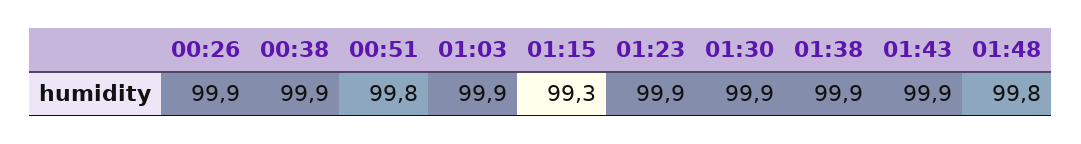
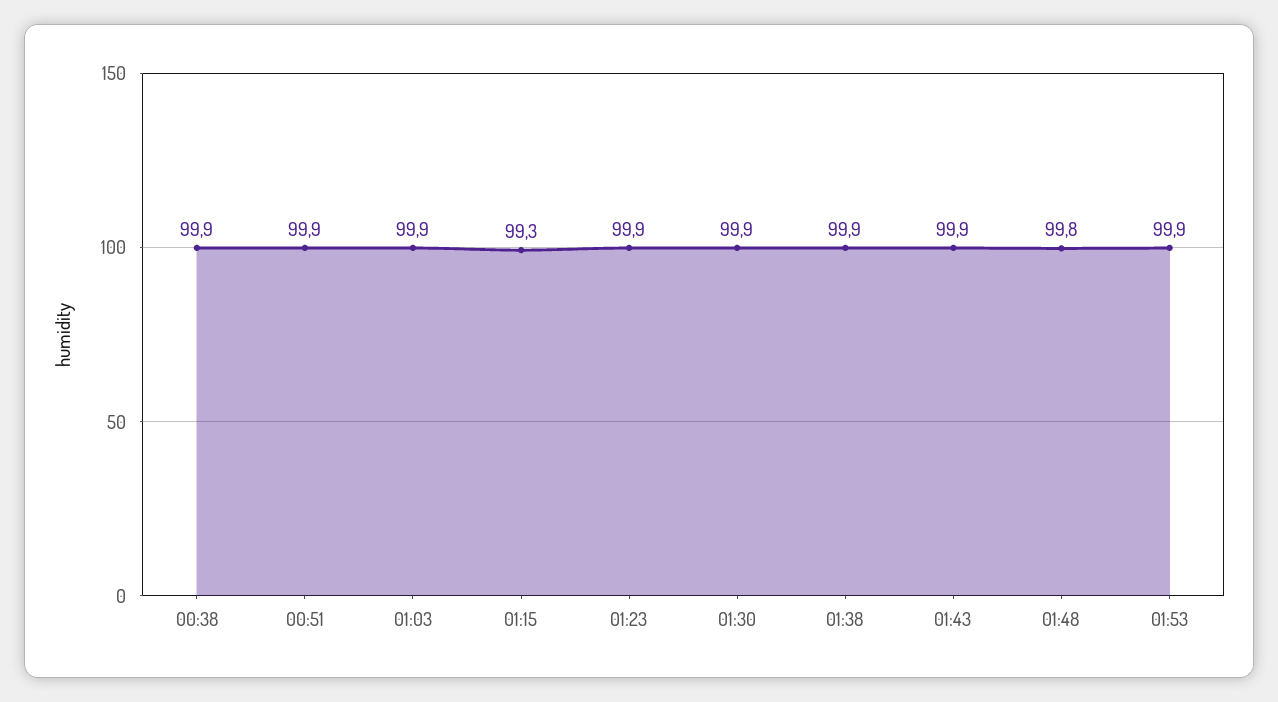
00:26: 99.9 -> none
00:51: 99.8 -> 99.9
01:53: none -> 99.9

